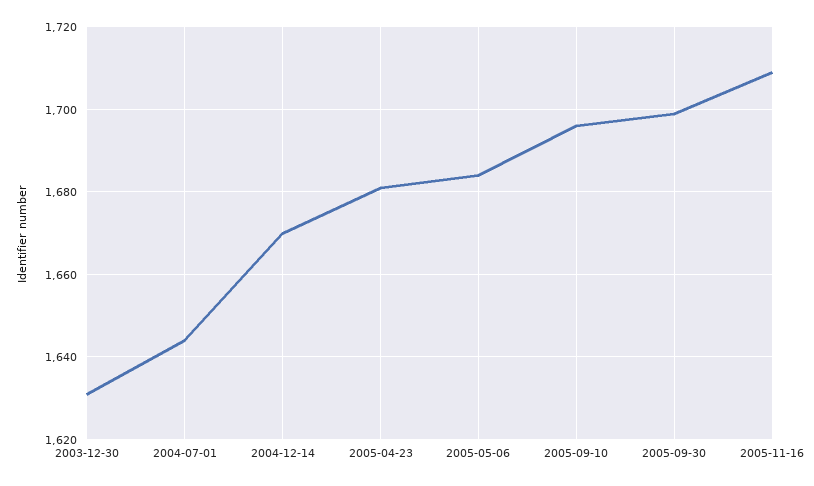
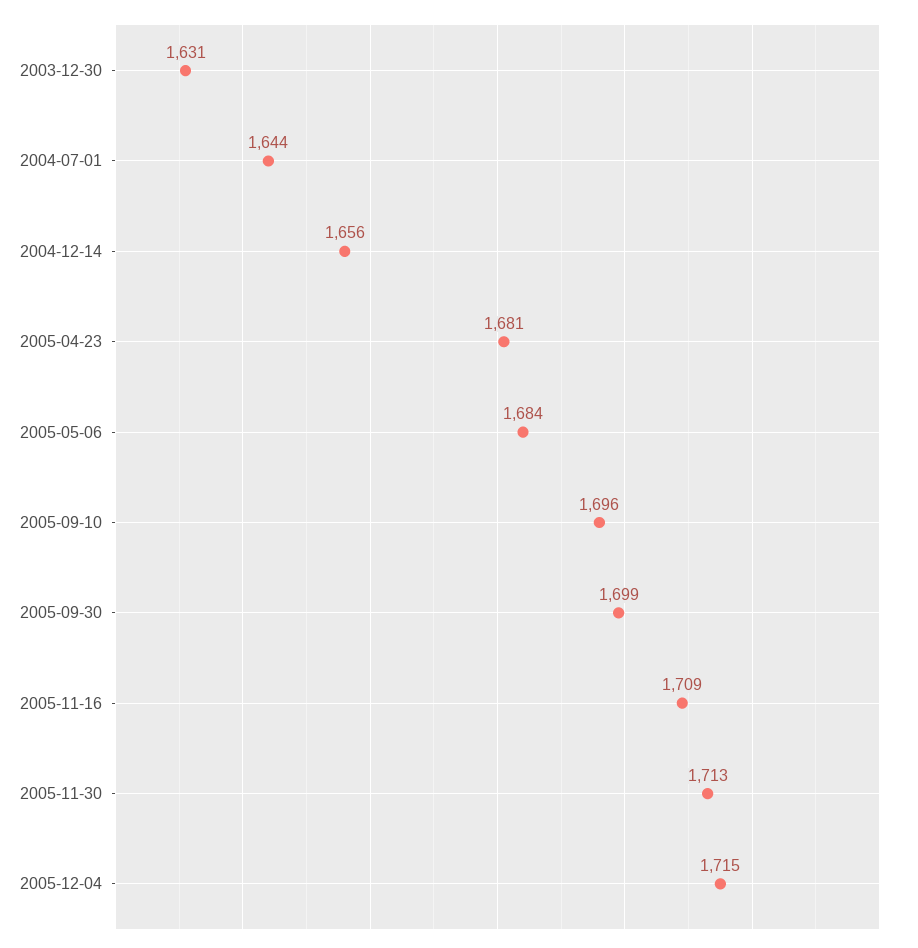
2004-12-14: 1670 -> 1656
2005-11-30: none -> 1713
2005-12-04: none -> 1715

